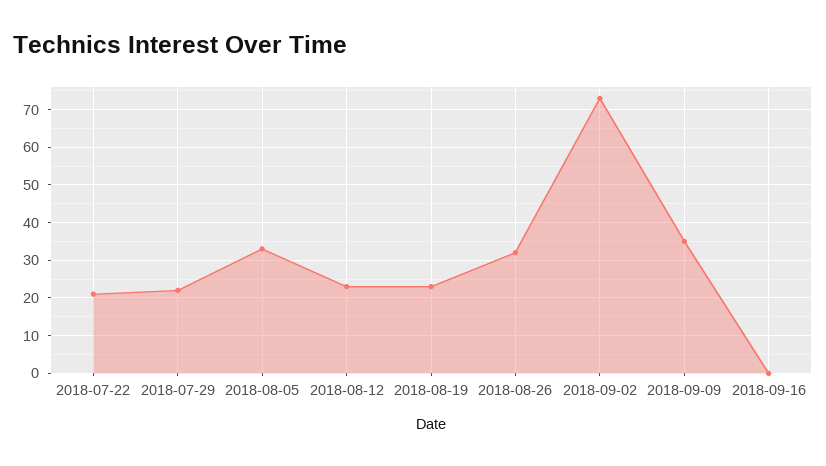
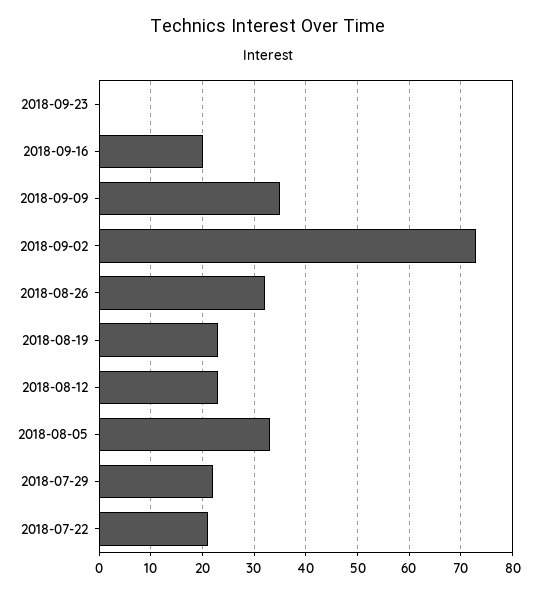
2018-09-16: 0 -> 20
2018-09-23: none -> 0

